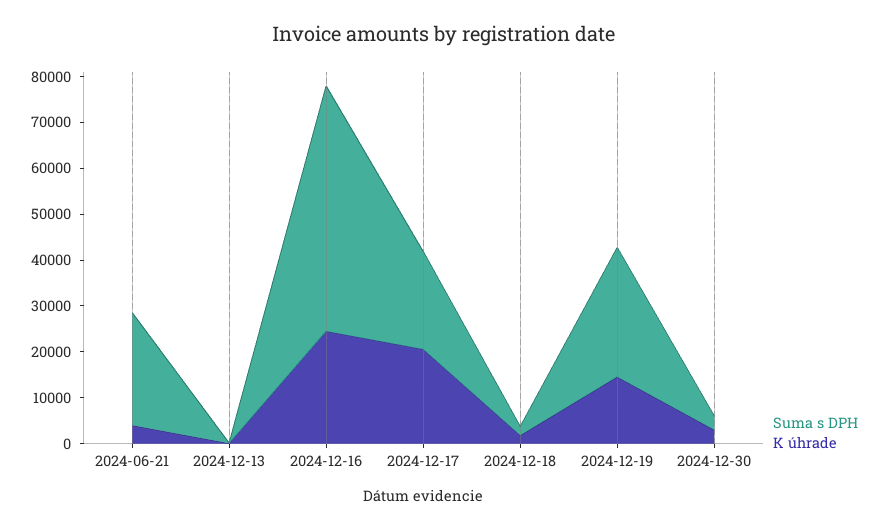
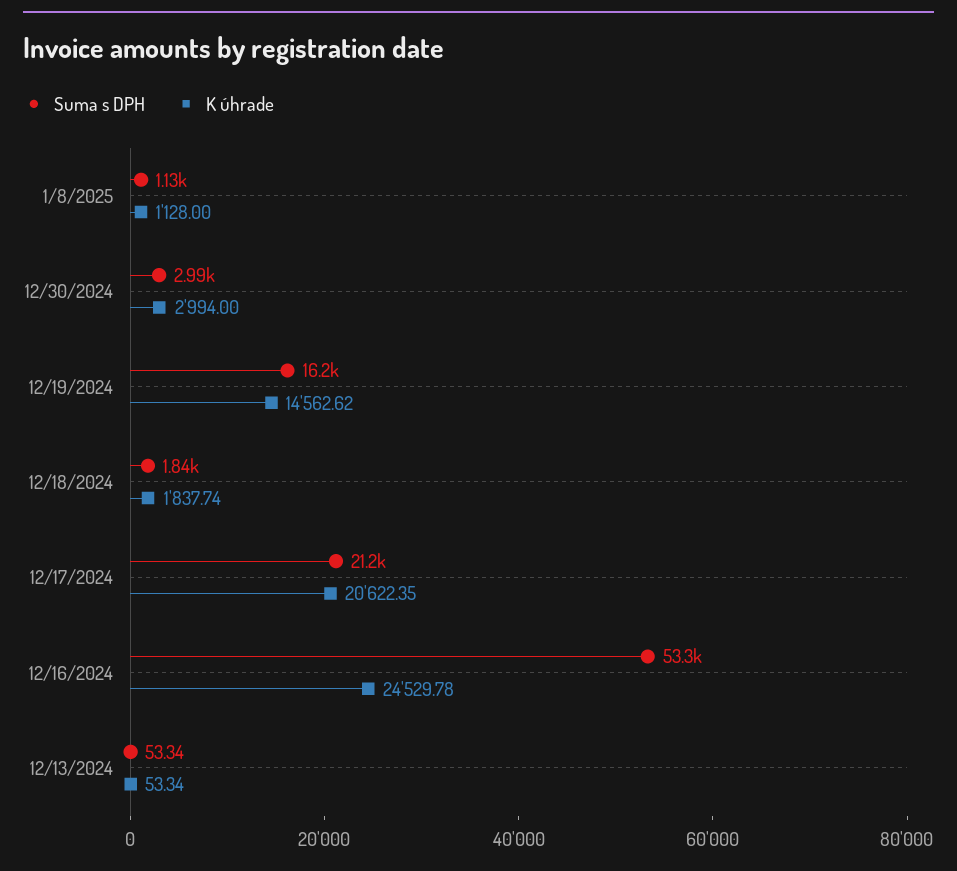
Suma s DPH, 2024-06-21: 24000 -> none
K úhrade, 2024-06-21: 4000 -> none
Suma s DPH, 2024-12-19: 28000 -> 16200
Suma s DPH, 1/8/2025: none -> 1130
K úhrade, 1/8/2025: none -> 1128

